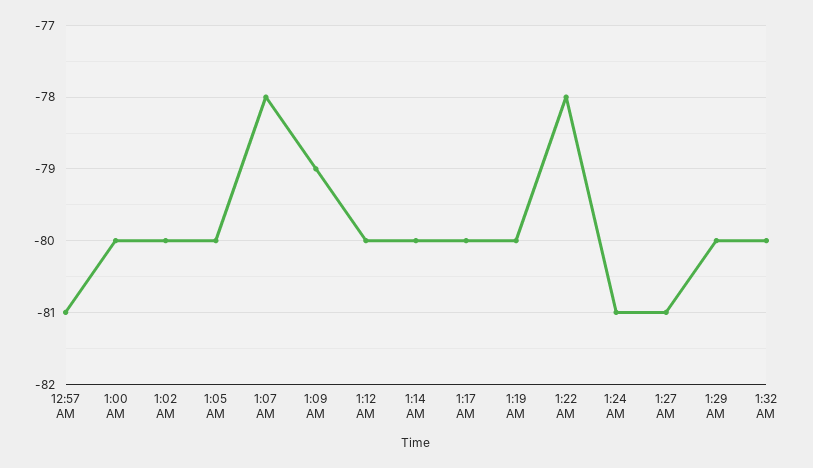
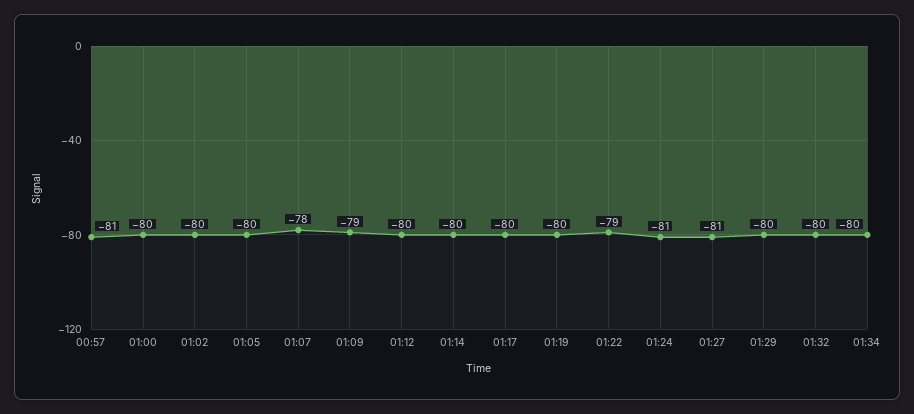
1:22 AM: -78 -> -79
01:34: none -> -80

